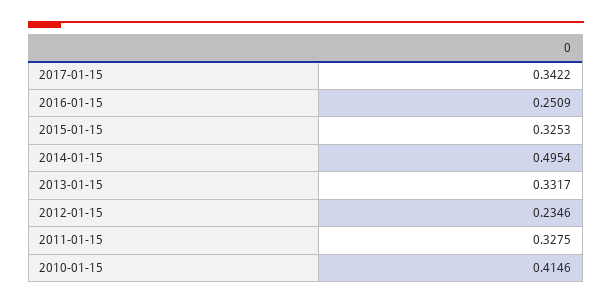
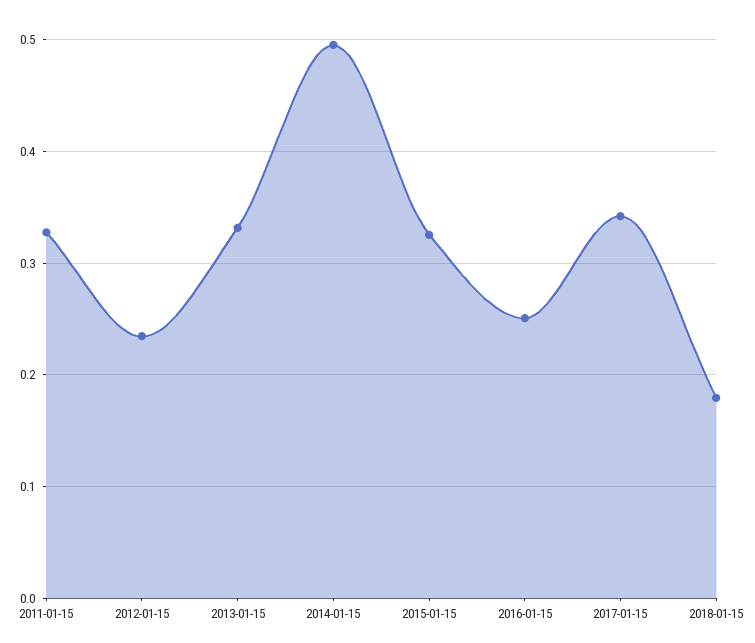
2010-01-15: 0.4146 -> none
2018-01-15: none -> 0.18

